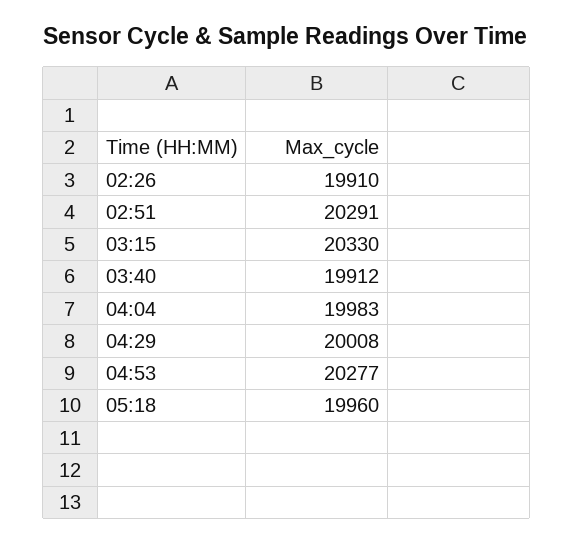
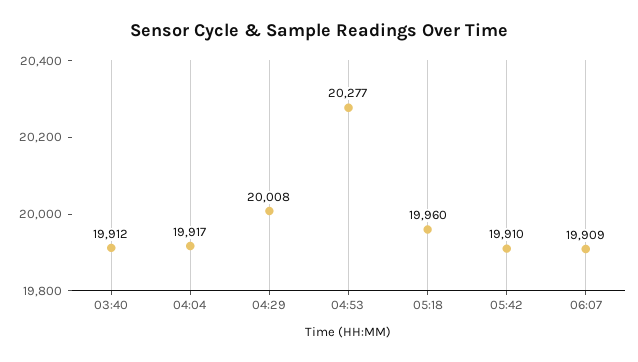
02:26: 19910 -> none
02:51: 20291 -> none
03:15: 20330 -> none
04:04: 19983 -> 19917
05:42: none -> 19910
06:07: none -> 19909

